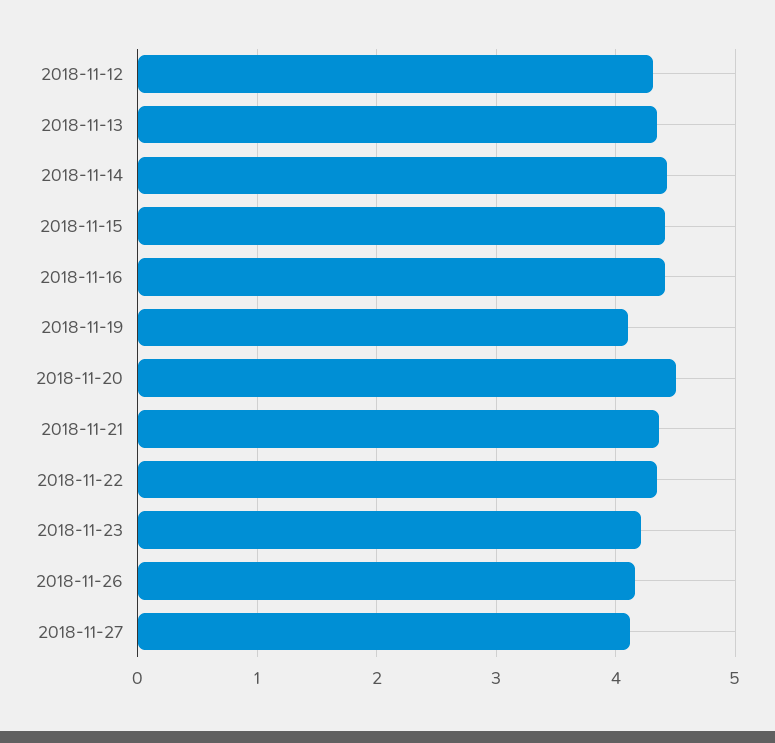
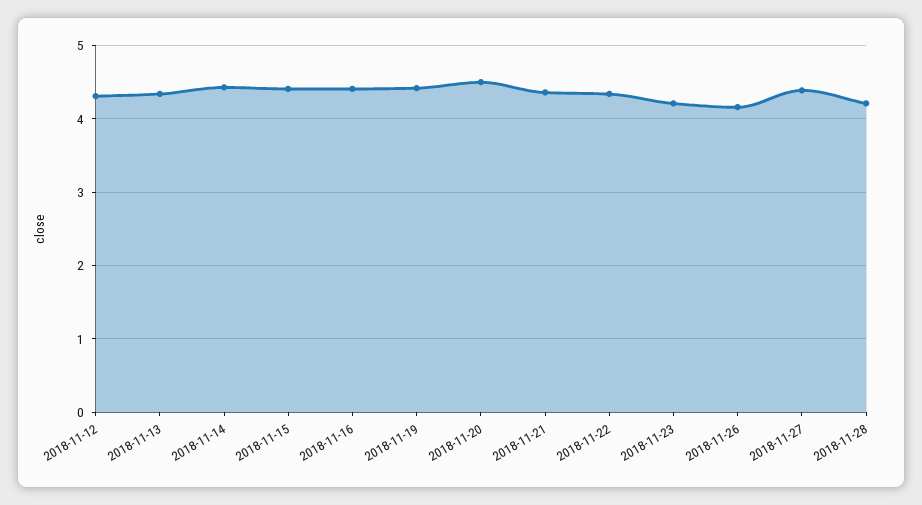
2018-11-19: 4.1 -> 4.4
2018-11-27: 4.1 -> 4.4
2018-11-28: none -> 4.2

